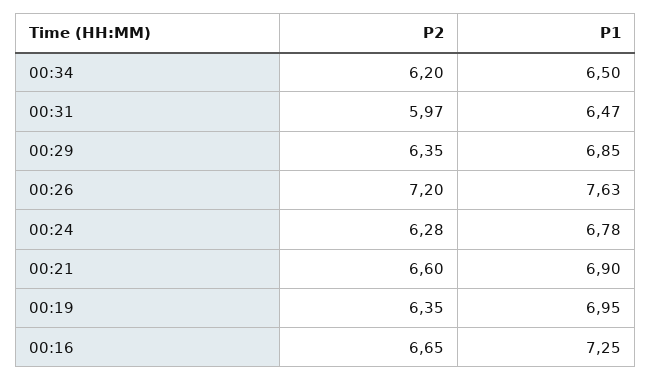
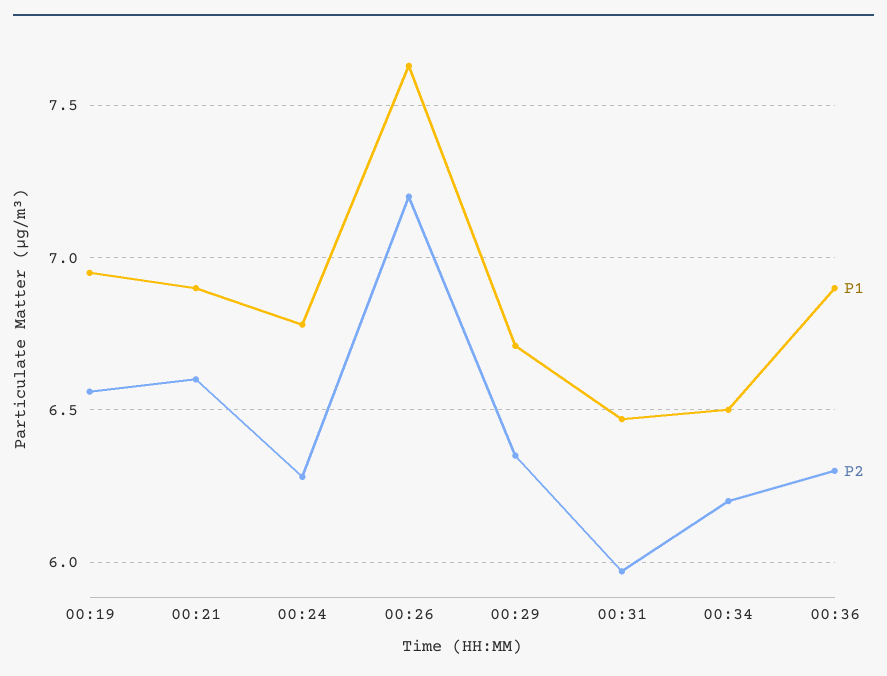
P1, 00:29: 6.85 -> 6.7
P2, 00:19: 6.35 -> 6.55
P2, 00:16: 6.65 -> none
P1, 00:16: 7.25 -> none
P1, 00:36: none -> 6.9
P2, 00:36: none -> 6.3

